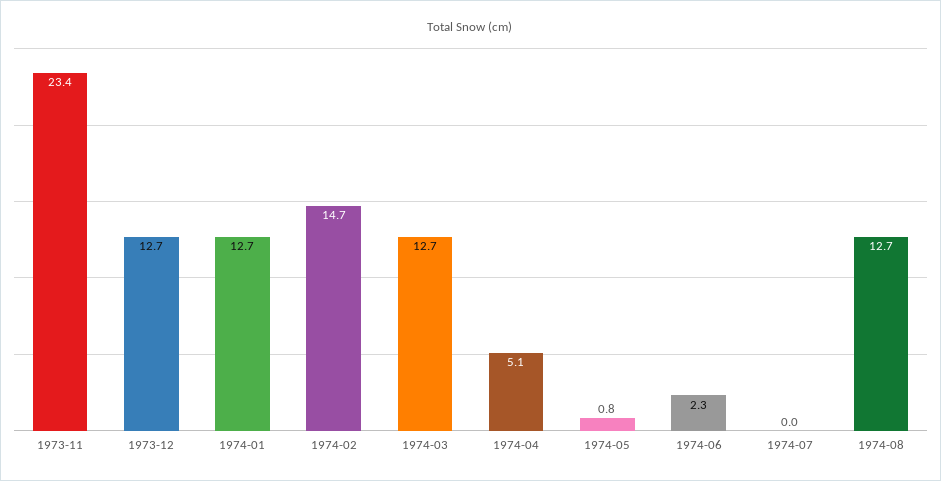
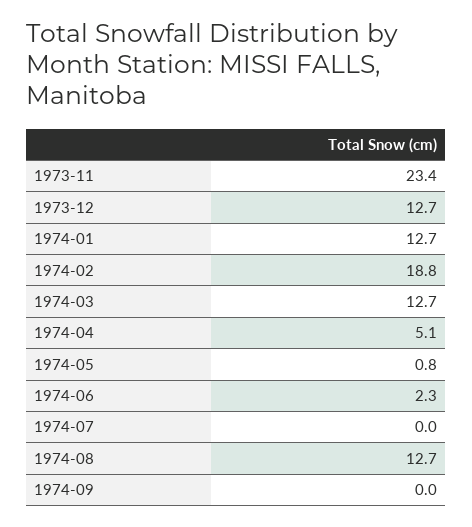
1974-02: 14.7 -> 18.8
1974-09: none -> 0

